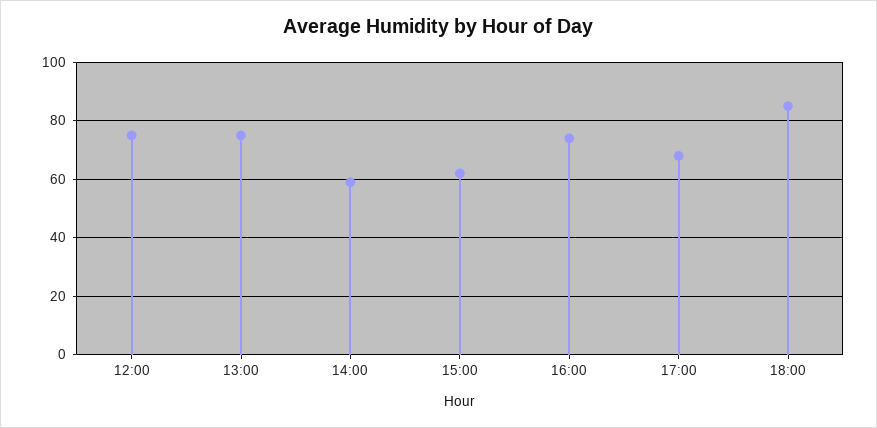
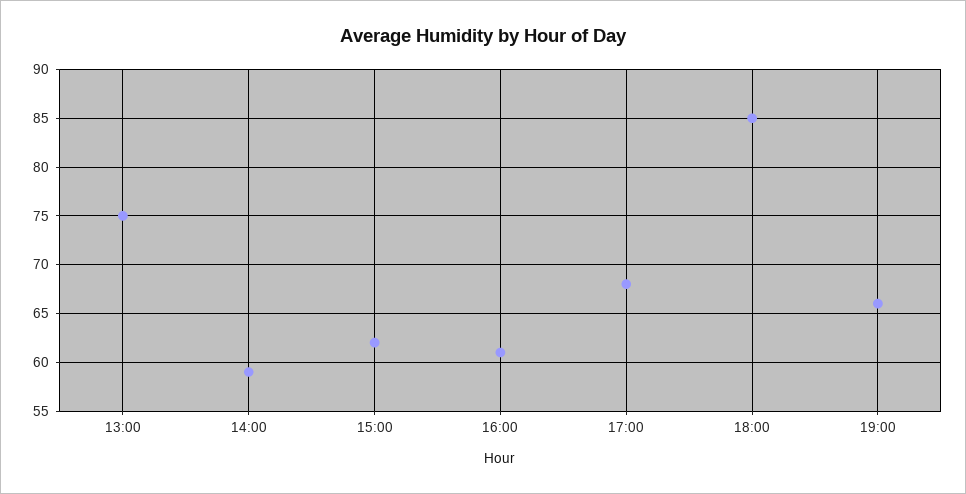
12:00: 75 -> none
16:00: 75 -> 61
19:00: none -> 66

